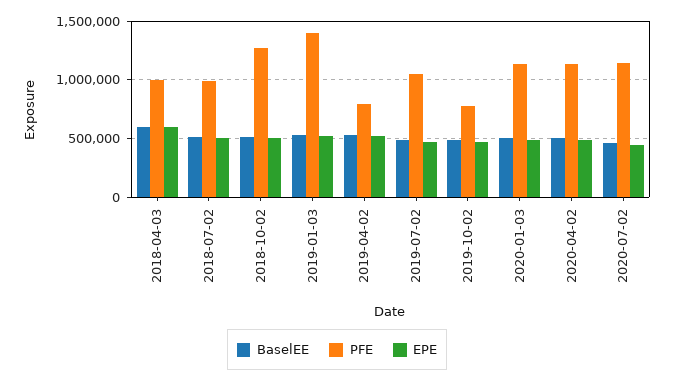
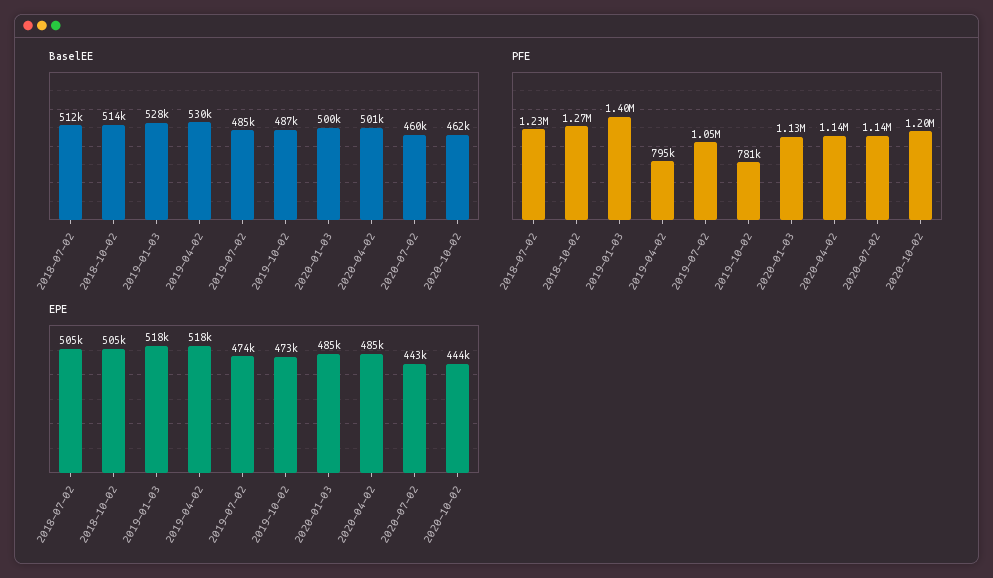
BaselEE, 2018-04-03: 600000 -> none
PFE, 2018-04-03: 1000000 -> none
EPE, 2018-04-03: 600000 -> none
PFE, 2018-07-02: 1000000 -> 1230000
BaselEE, 2020-10-02: none -> 462000
PFE, 2020-10-02: none -> 1200000
EPE, 2020-10-02: none -> 444000

